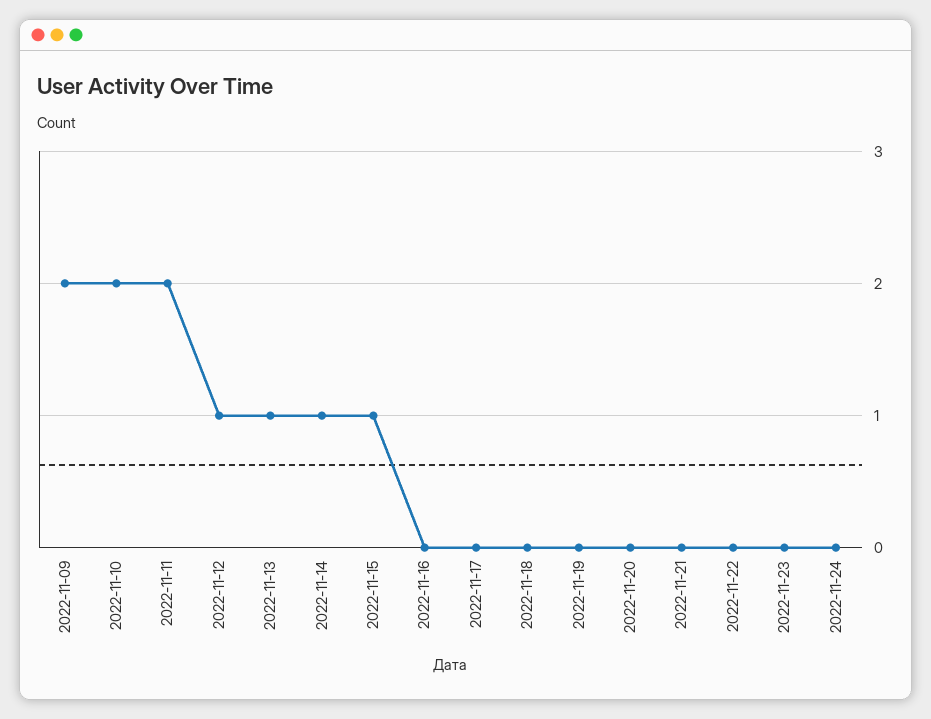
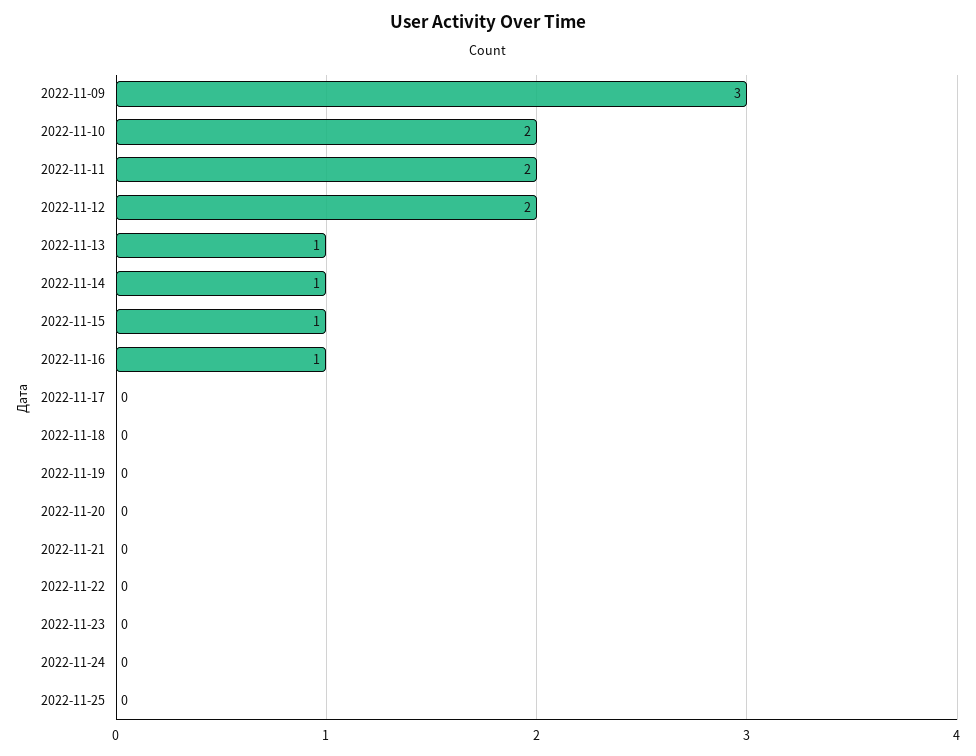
2022-11-09: 2 -> 3
2022-11-12: 1 -> 2
2022-11-16: 0 -> 1
2022-11-25: none -> 0

